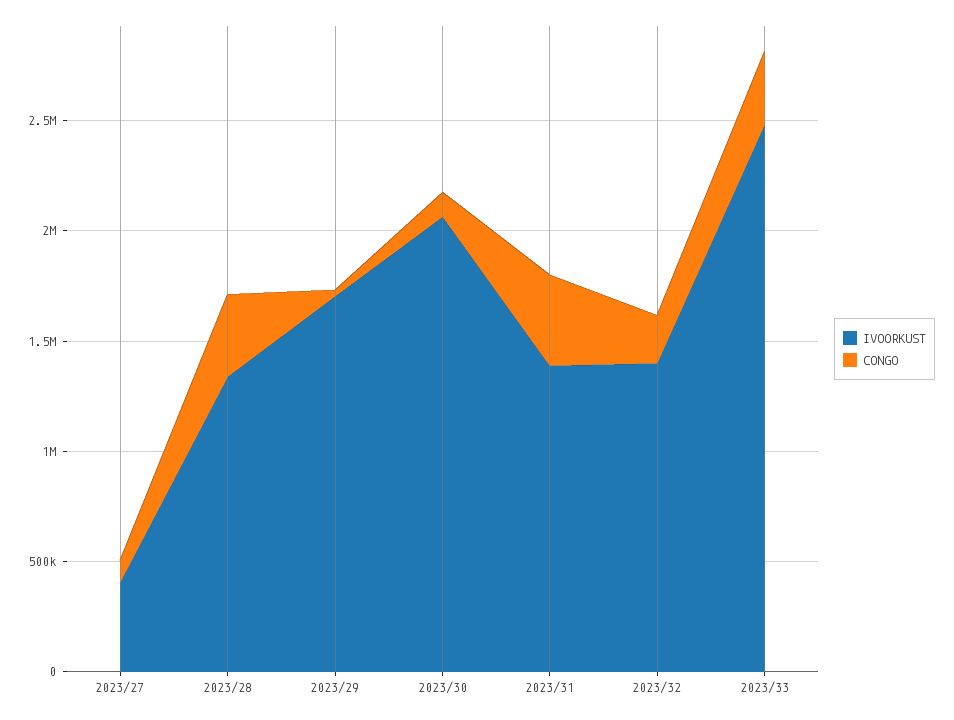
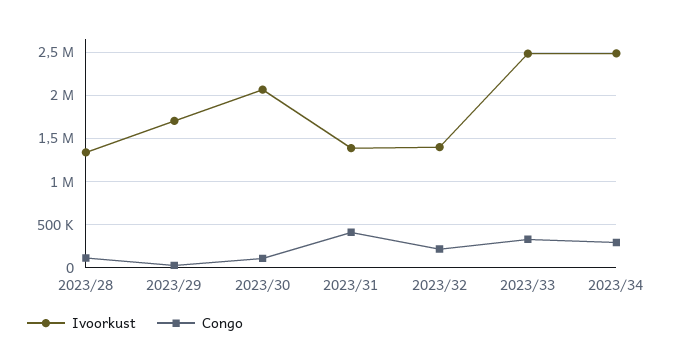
IVOORKUST, 2023/27: 400000 -> none
CONGO, 2023/27: 100000 -> none
CONGO, 2023/28: 400000 -> 100000
IVOORKUST, 2023/34: none -> 2500000
CONGO, 2023/34: none -> 300000

